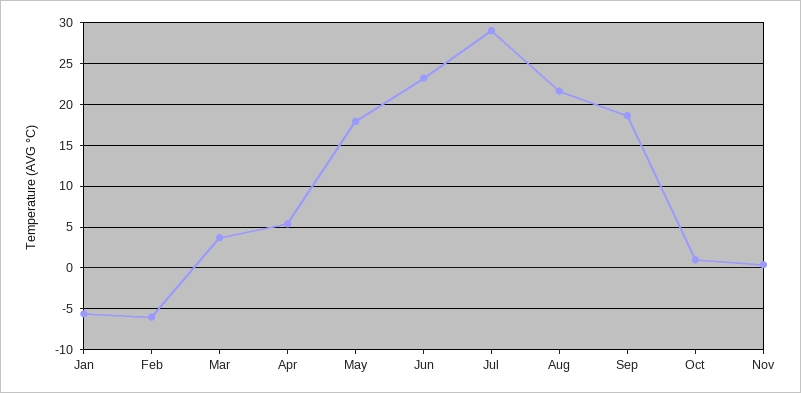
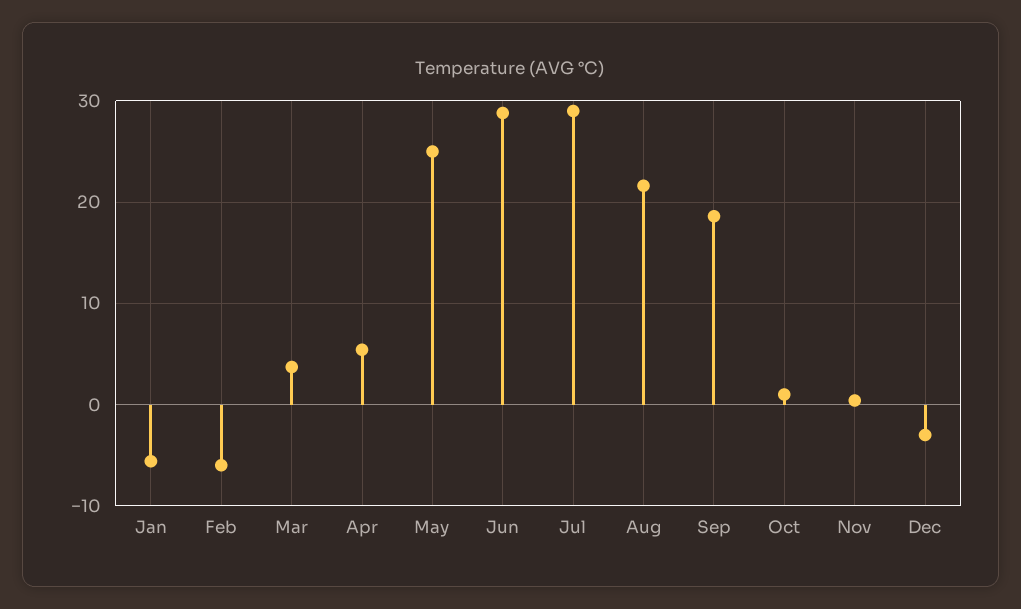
May: 18 -> 25
Jun: 23 -> 29
Dec: none -> -3

